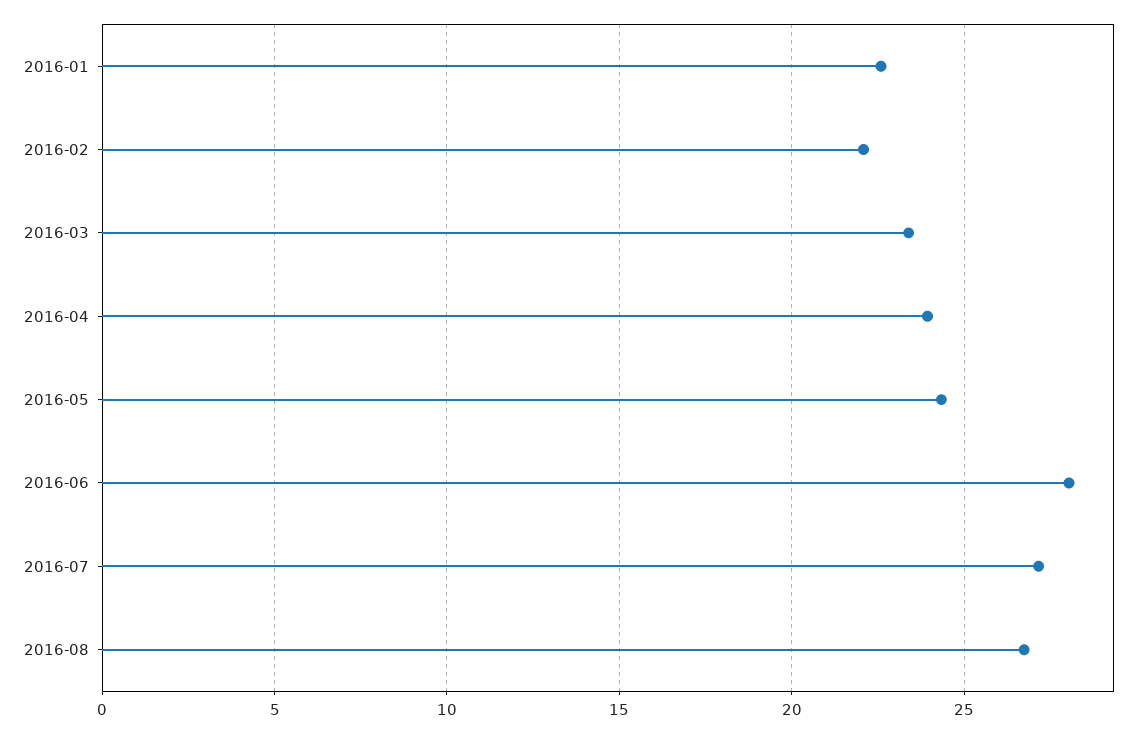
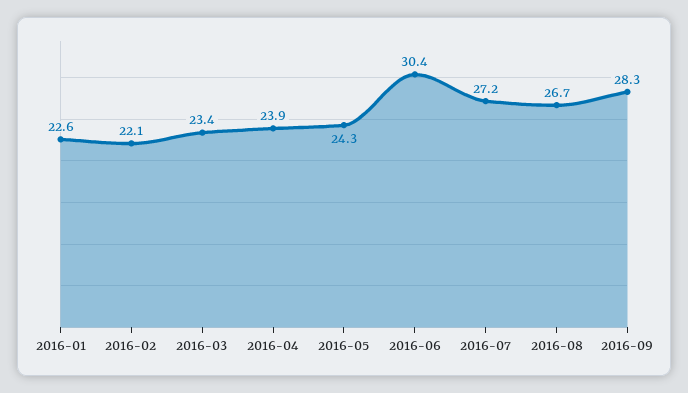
2016-06: 28 -> 30.4
2016-09: none -> 28.3

